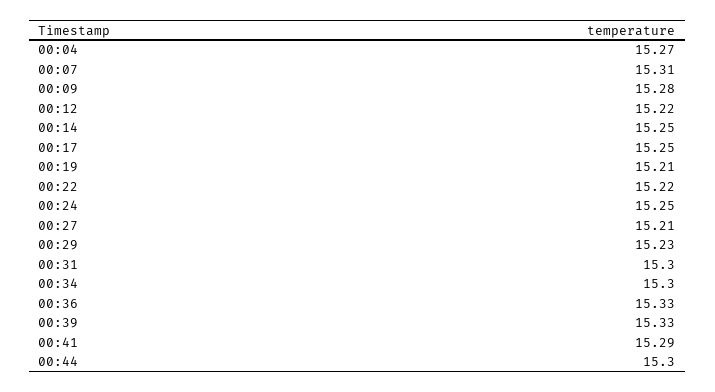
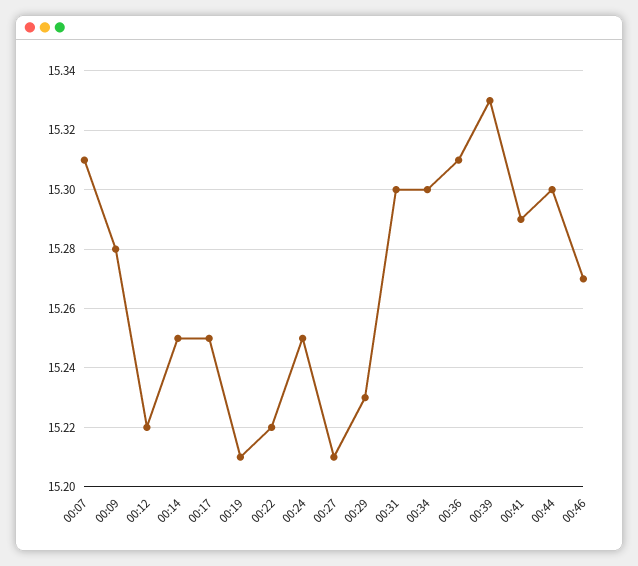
00:04: 15.27 -> none
00:36: 15.33 -> 15.31
00:46: none -> 15.27

